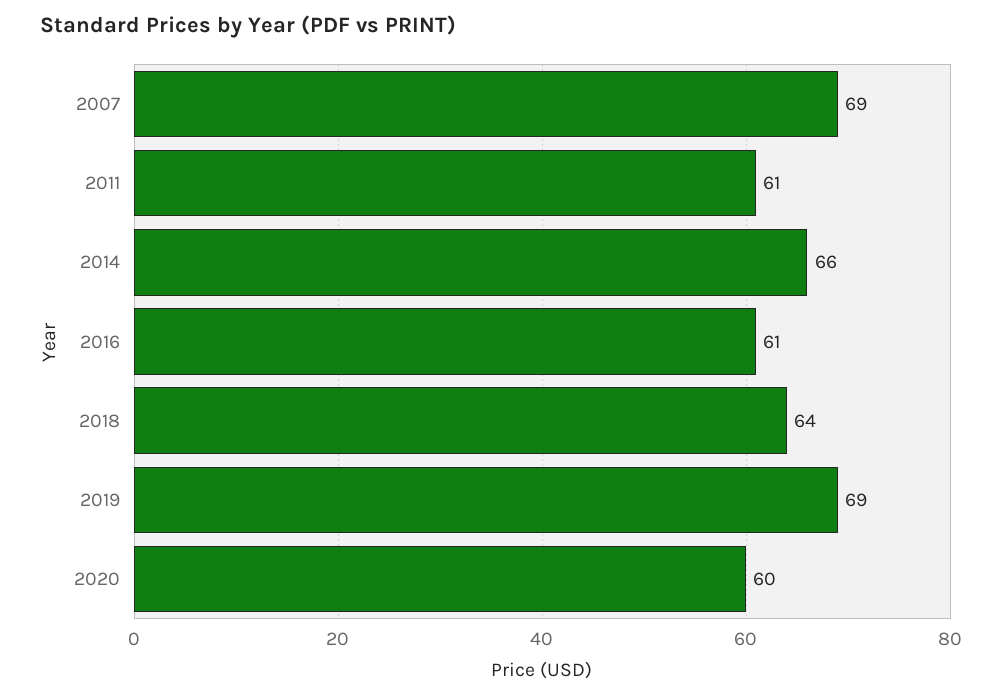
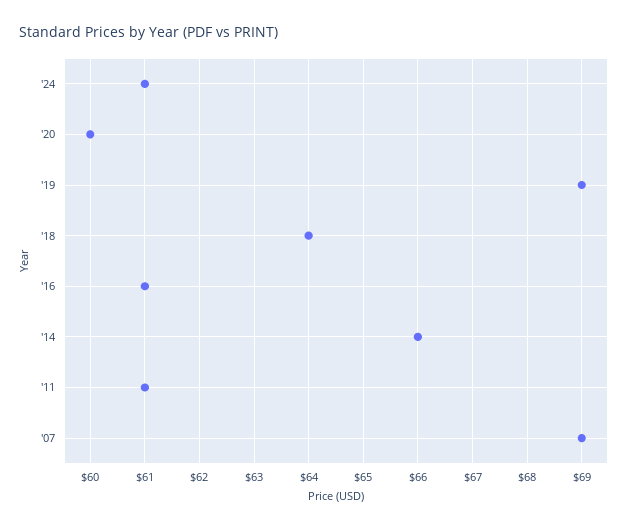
'24: none -> 61

